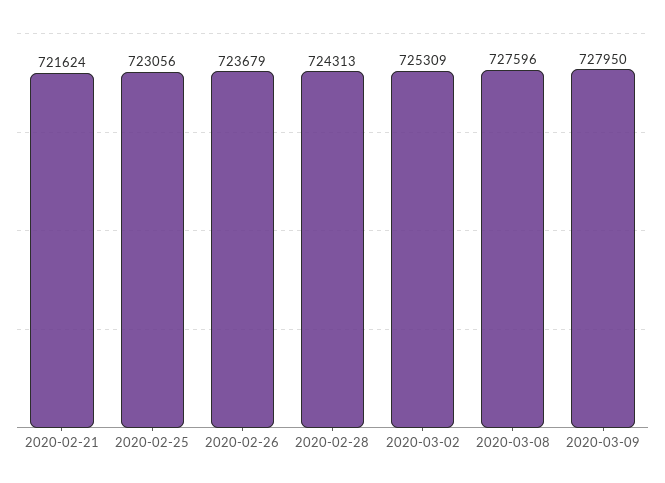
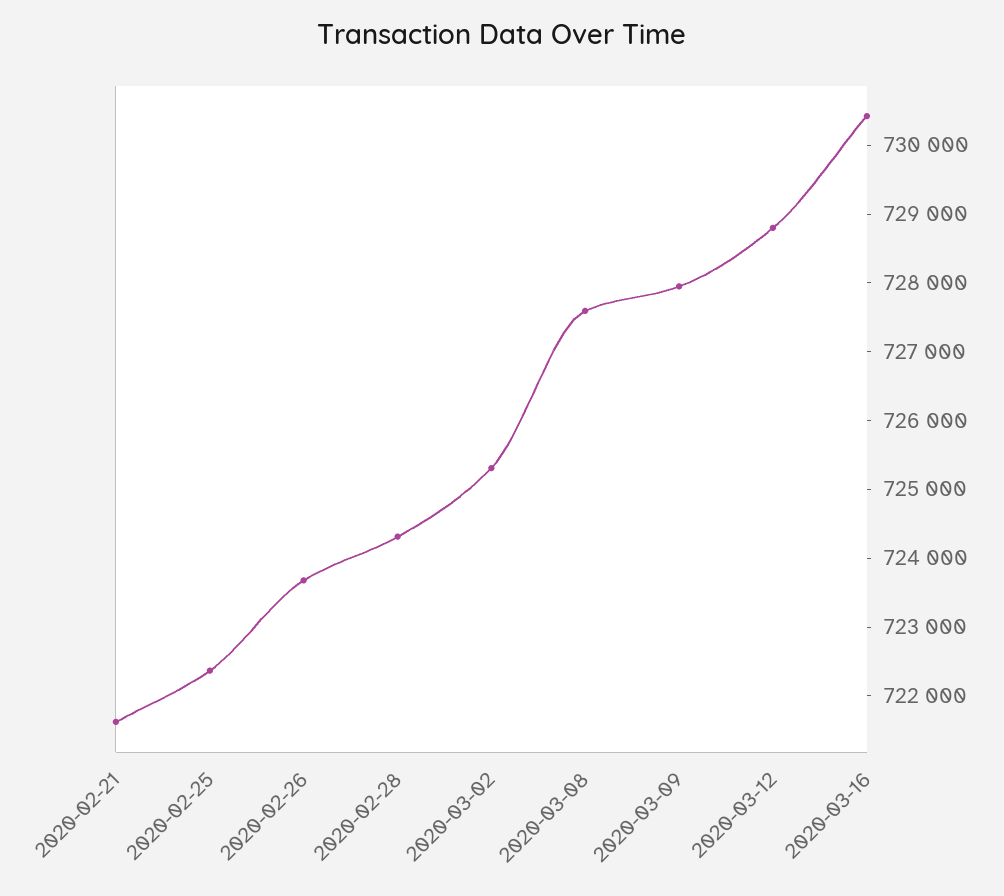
2020-02-25: 723056 -> 722400
2020-03-12: none -> 728800
2020-03-16: none -> 730400

